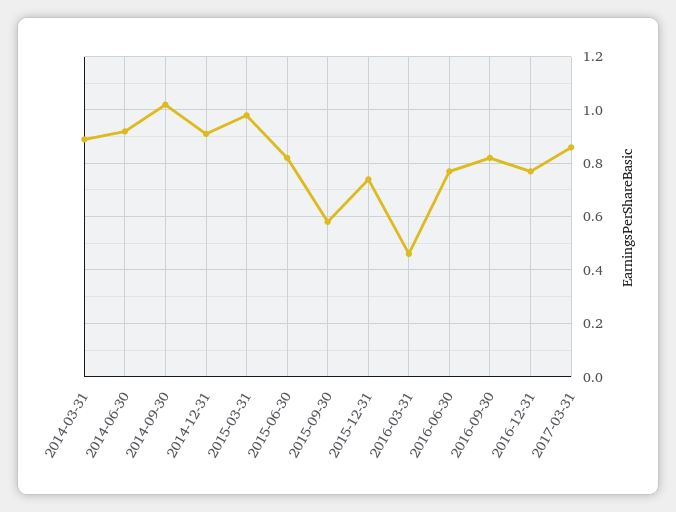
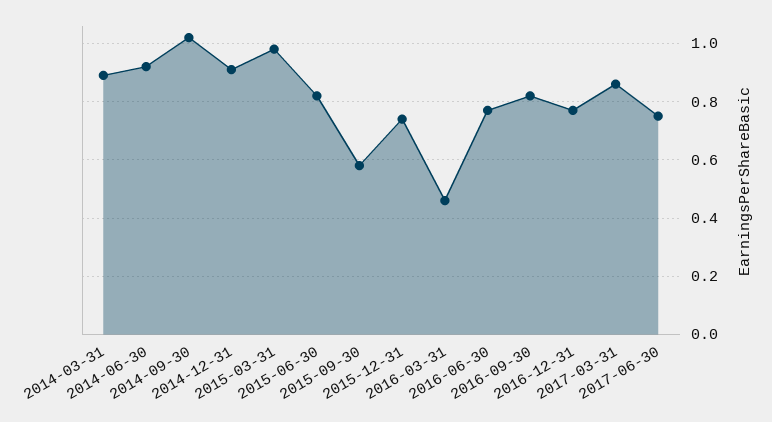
2017-06-30: none -> 0.75

